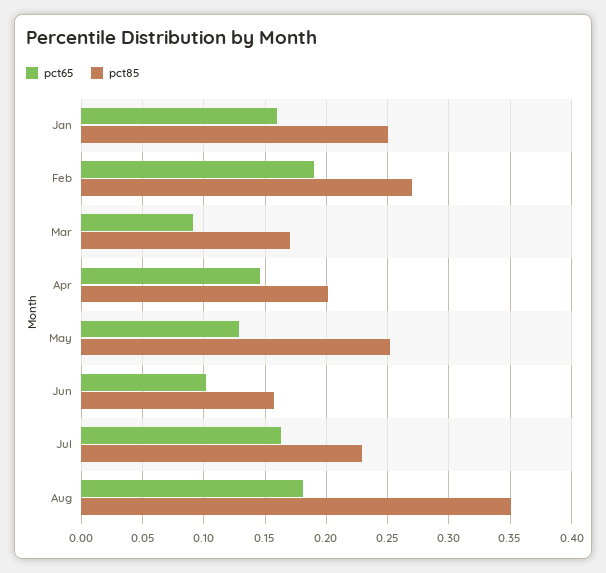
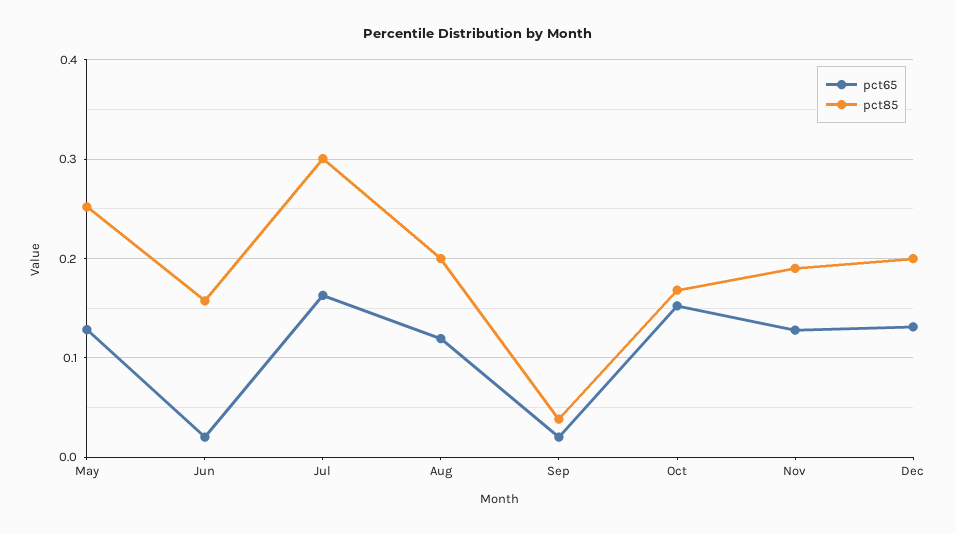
pct65, Jan: 0.16 -> none
pct85, Jan: 0.25 -> none
pct65, Feb: 0.19 -> none
pct85, Feb: 0.27 -> none
pct65, Mar: 0.09 -> none
pct85, Mar: 0.17 -> none
pct65, Apr: 0.145 -> none
pct85, Apr: 0.2 -> none
pct65, Jun: 0.1 -> 0.02
pct85, Jul: 0.23 -> 0.3
pct65, Aug: 0.18 -> 0.12
pct85, Aug: 0.35 -> 0.2
pct65, Sep: none -> 0.02
pct85, Sep: none -> 0.04
pct65, Oct: none -> 0.15
pct85, Oct: none -> 0.17
pct65, Nov: none -> 0.13
pct85, Nov: none -> 0.19
pct65, Dec: none -> 0.13
pct85, Dec: none -> 0.2

